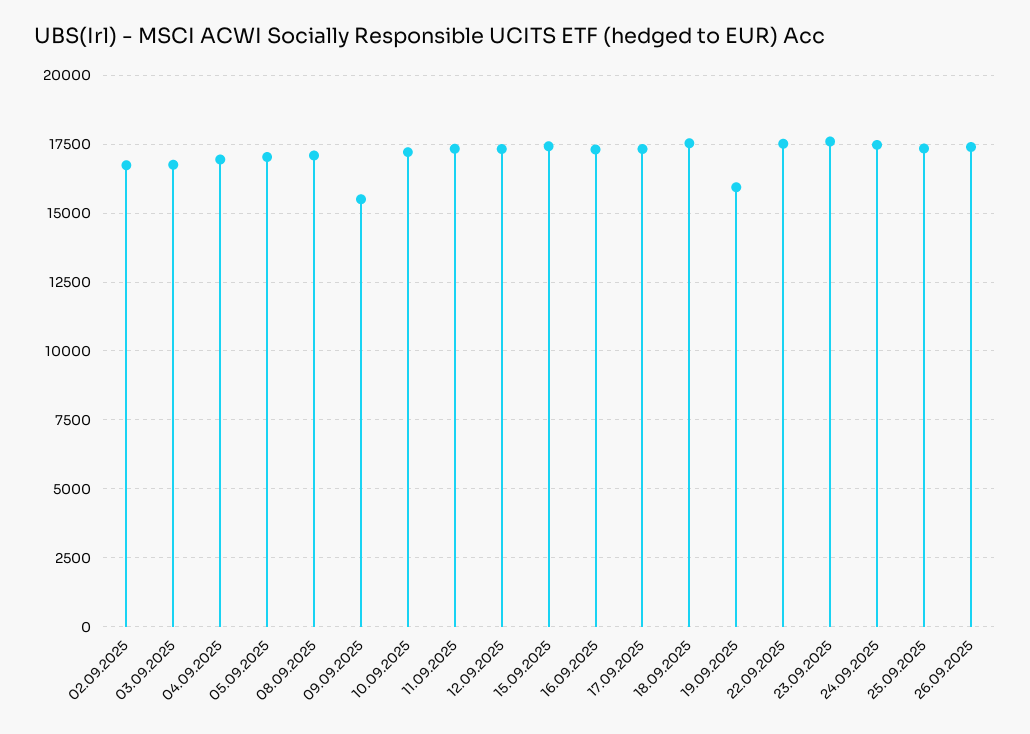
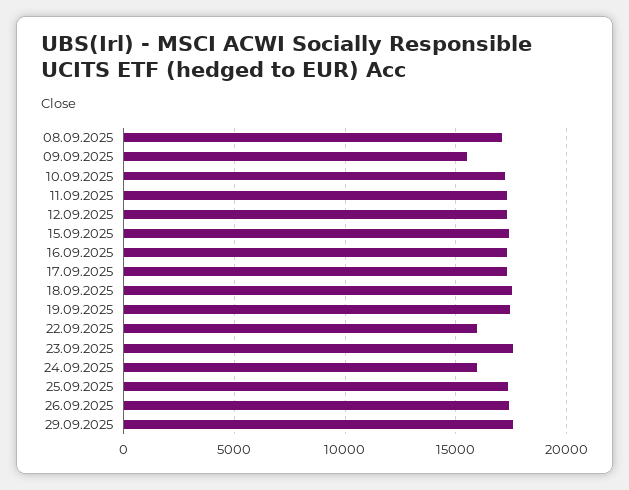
02.09.2025: 16750 -> none
03.09.2025: 16750 -> none
04.09.2025: 17000 -> none
05.09.2025: 17000 -> none
19.09.2025: 16000 -> 17500
22.09.2025: 17500 -> 16000
24.09.2025: 17500 -> 16000
29.09.2025: none -> 17500

